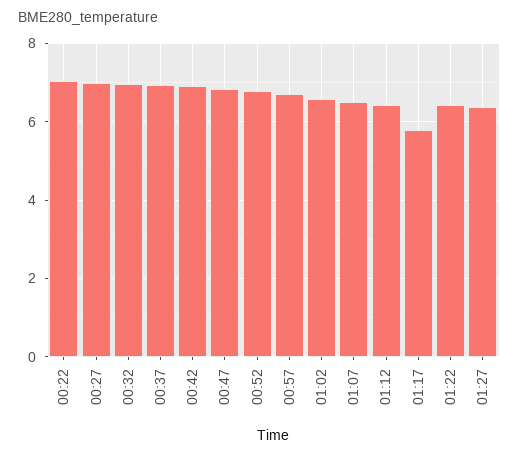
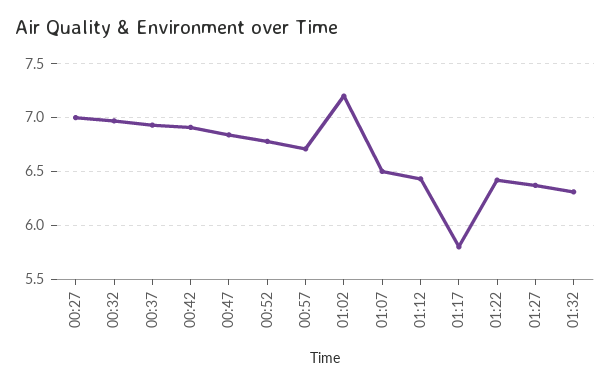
00:22: 7 -> none
01:02: 6.6 -> 7.2
01:32: none -> 6.3

